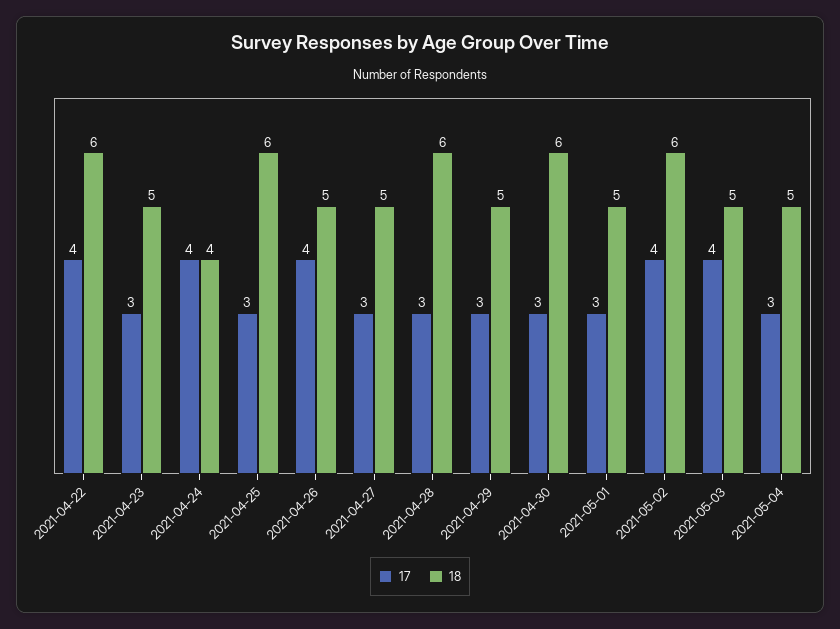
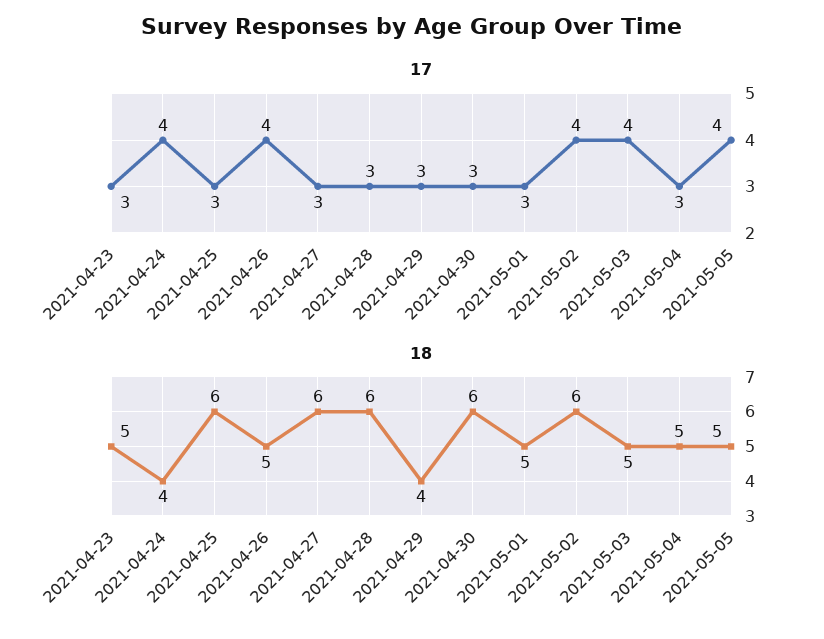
17, 2021-04-22: 4 -> none
18, 2021-04-22: 6 -> none
18, 2021-04-27: 5 -> 6
18, 2021-04-29: 5 -> 4
17, 2021-05-05: none -> 4
18, 2021-05-05: none -> 5

